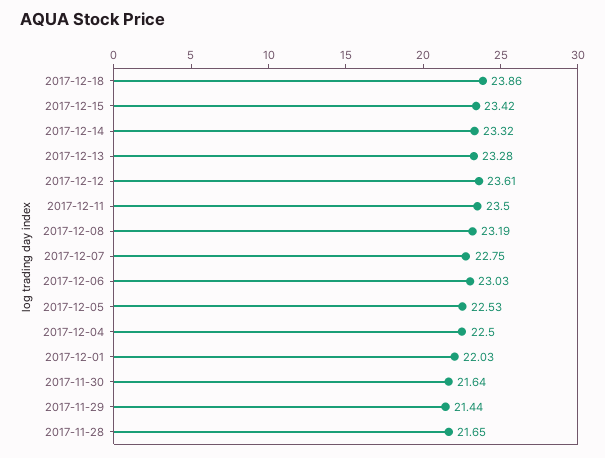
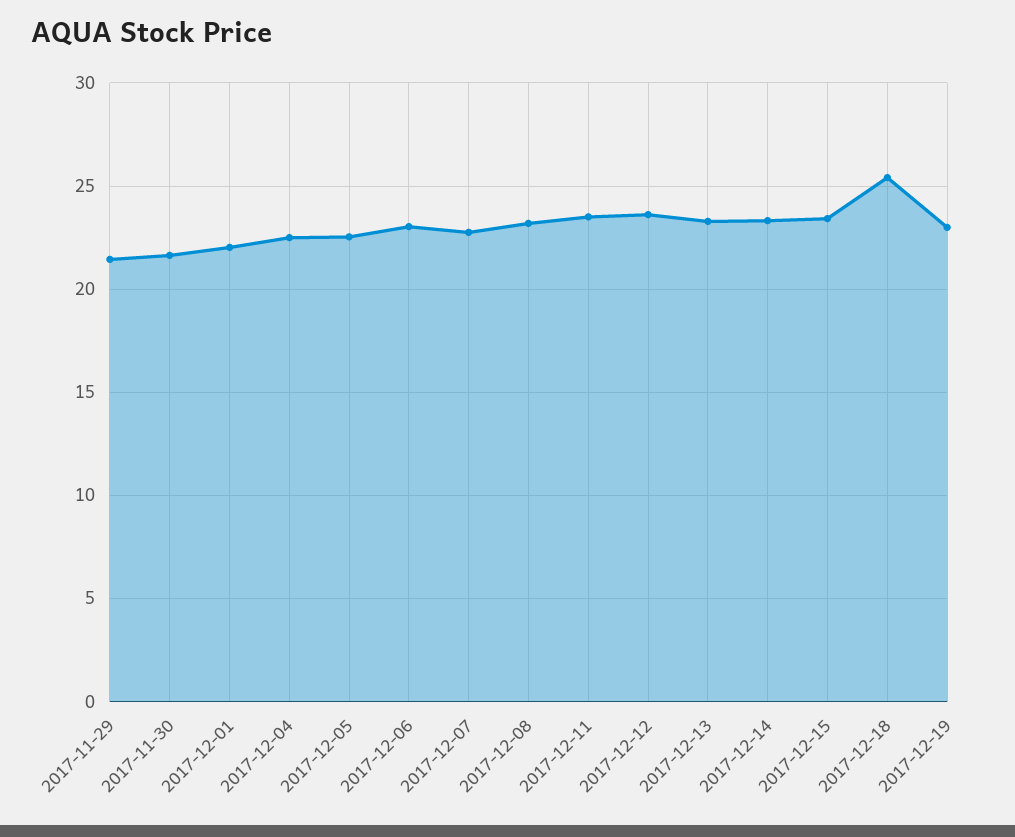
2017-12-18: 23.86 -> 25.5
2017-11-28: 21.65 -> none
2017-12-19: none -> 23

